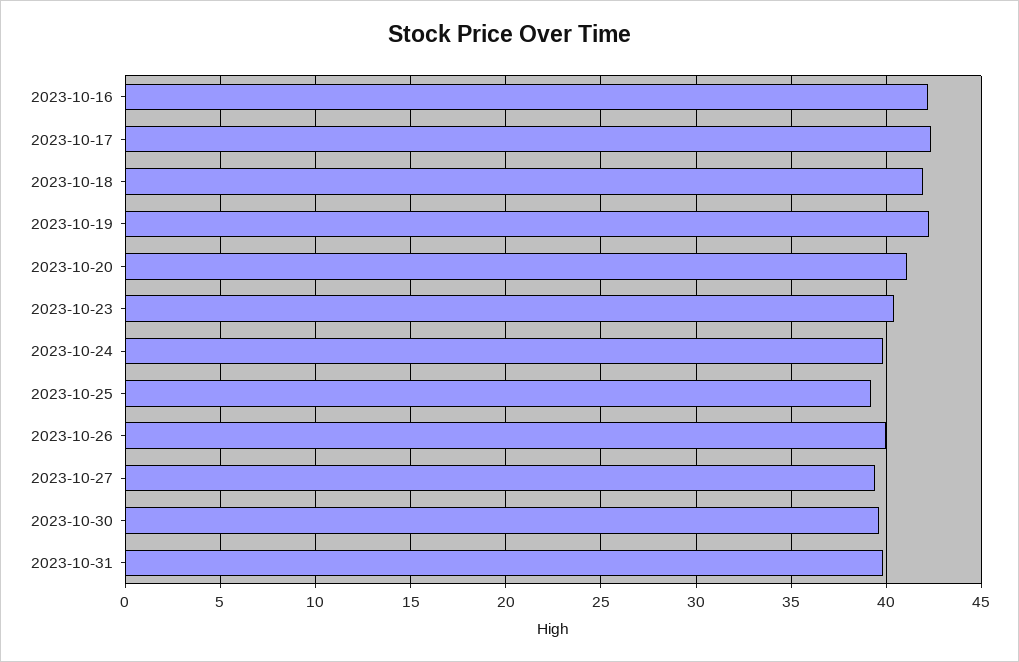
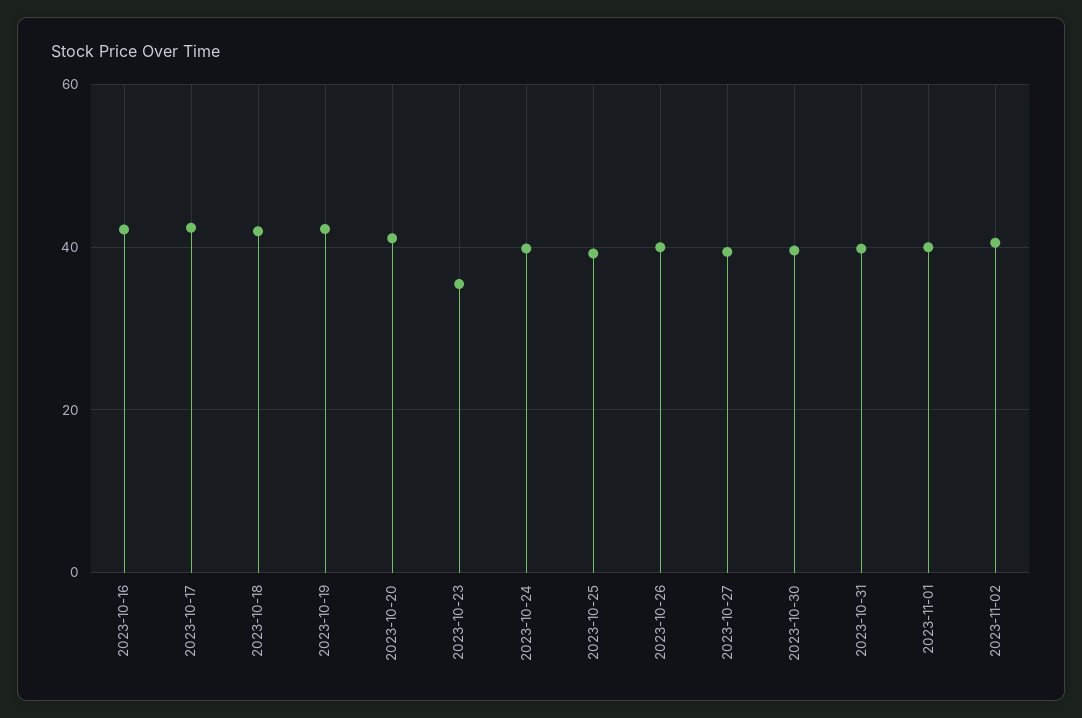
2023-10-23: 40.5 -> 36
2023-11-01: none -> 40
2023-11-02: none -> 40

